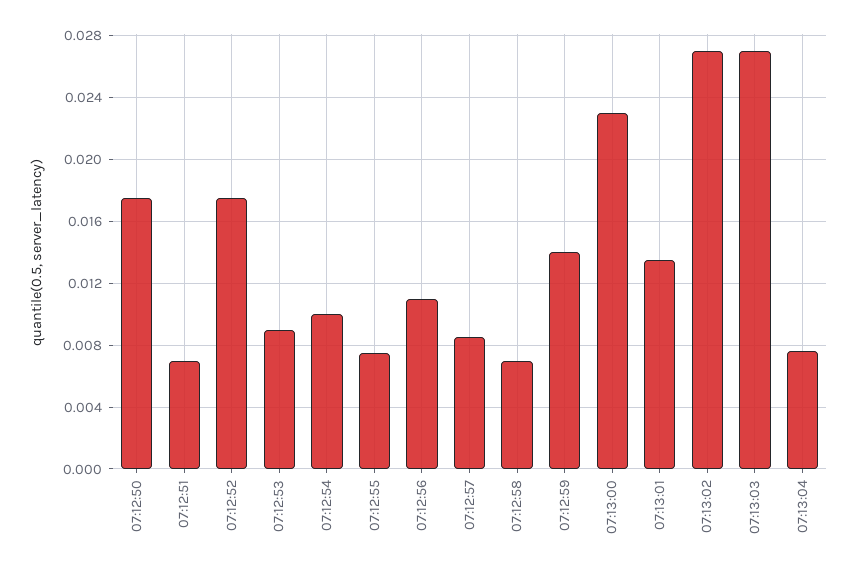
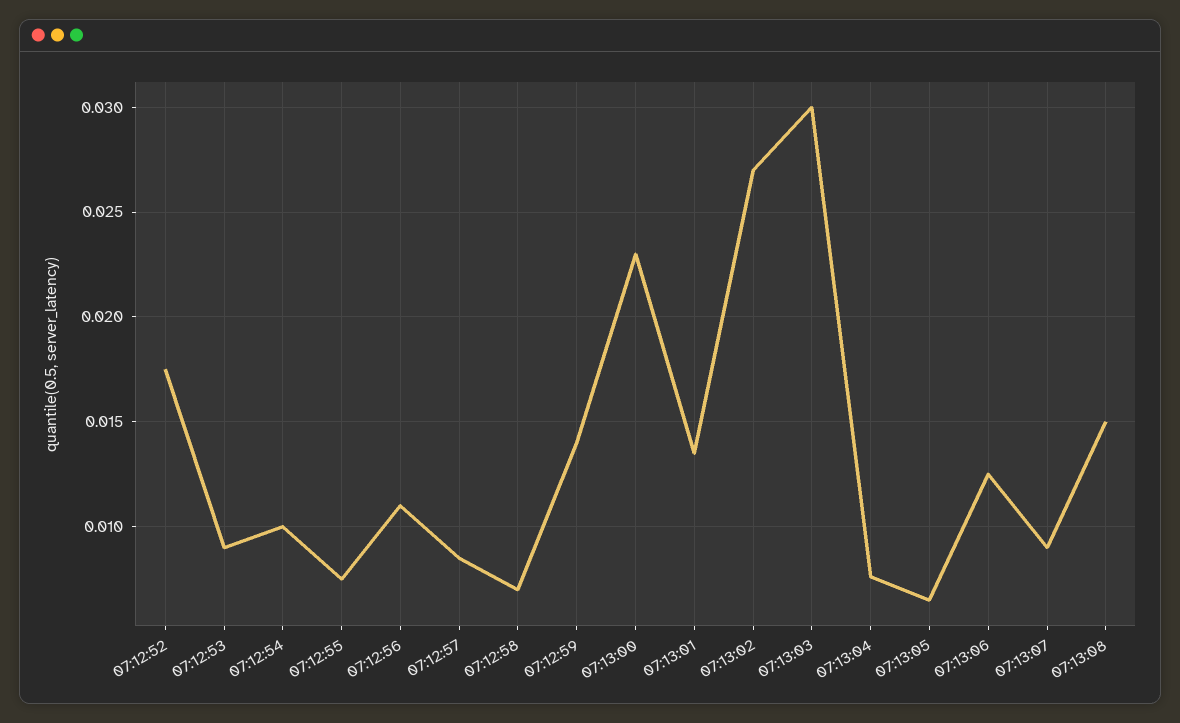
07:12:50: 0.0175 -> none
07:12:51: 0.007 -> none
07:13:03: 0.027 -> 0.03
07:13:05: none -> 0.0065
07:13:06: none -> 0.0125
07:13:07: none -> 0.009
07:13:08: none -> 0.015

